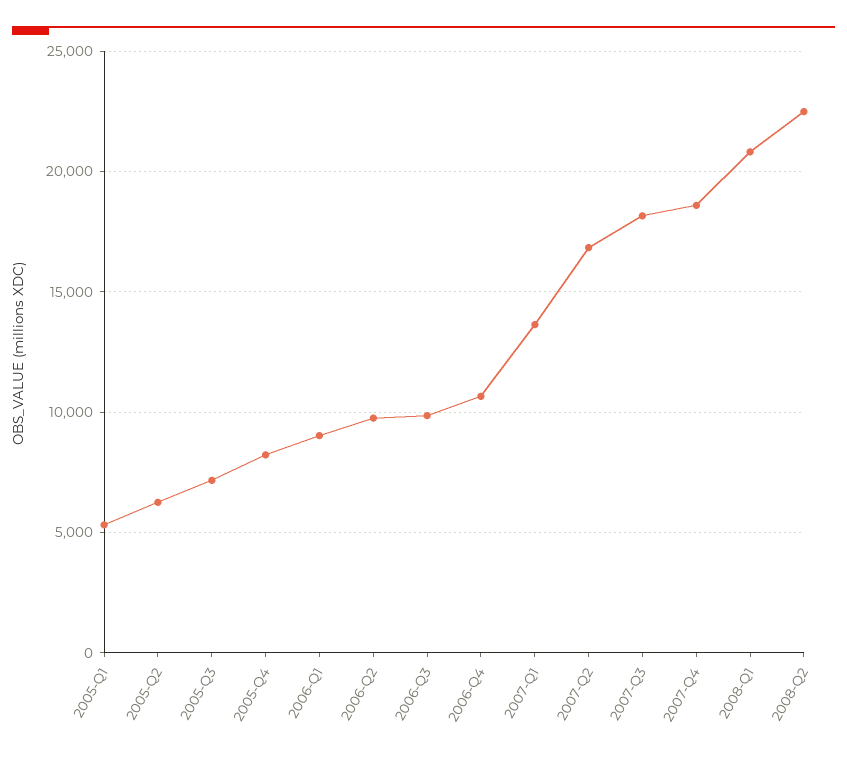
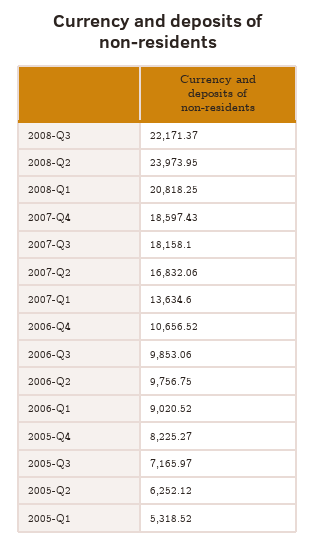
2008-Q2: 22500 -> 23973.95
2008-Q3: none -> 22171.37

